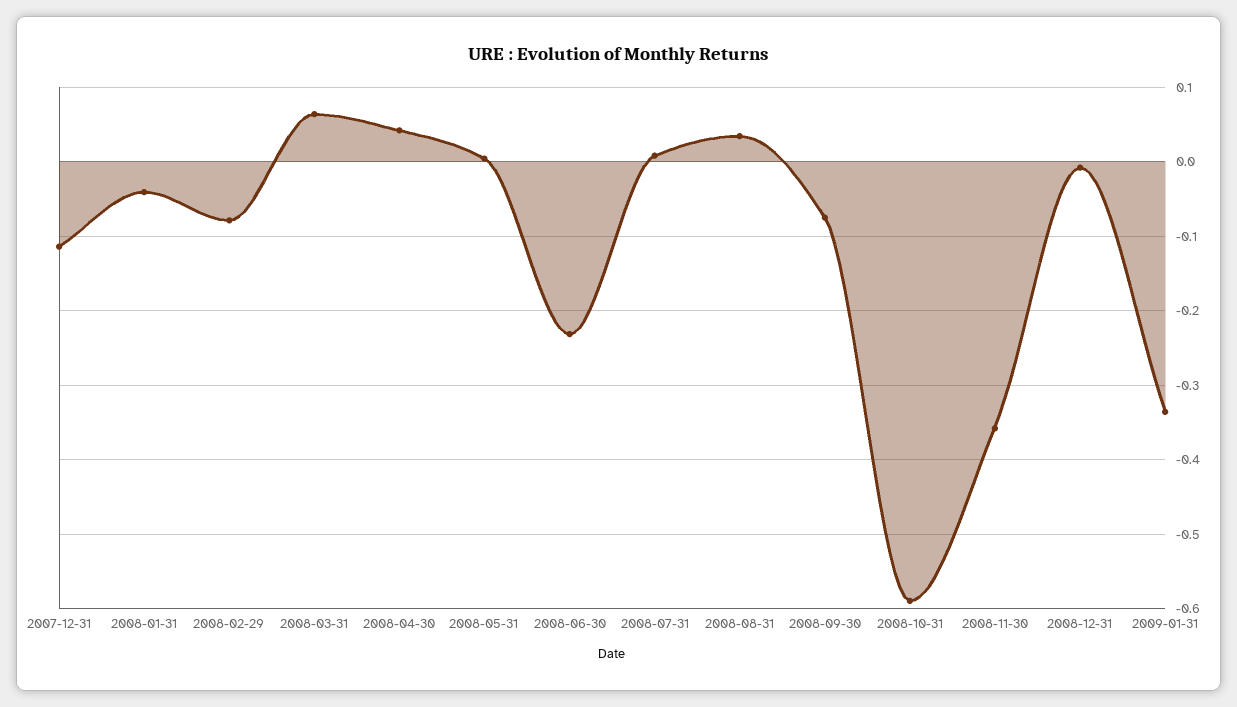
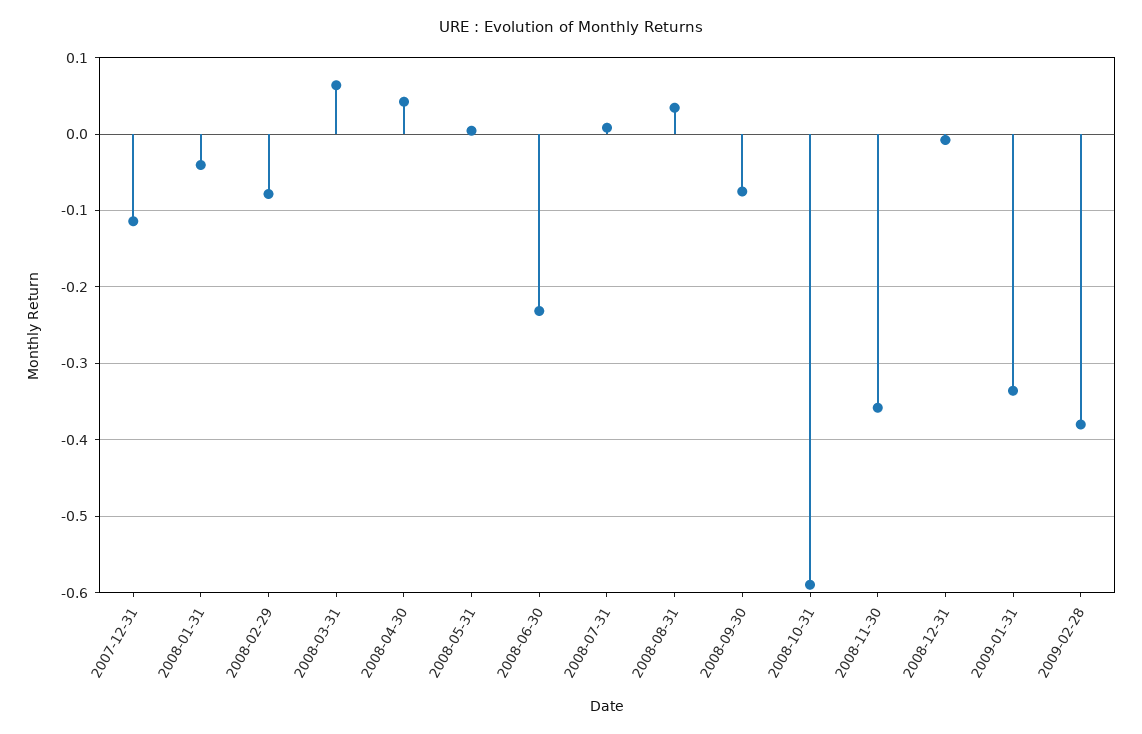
2009-02-28: none -> -0.38

